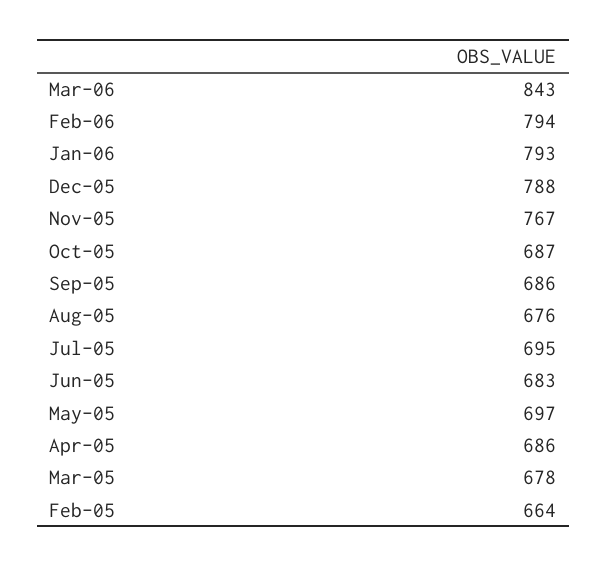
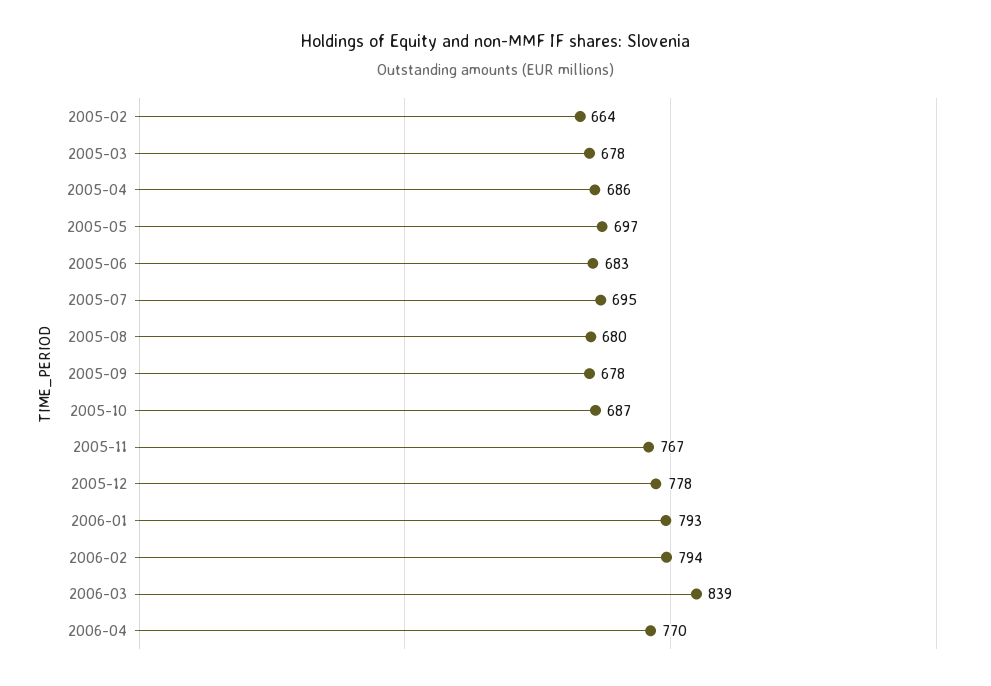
Mar-06: 843 -> 839
Dec-05: 788 -> 778
Sep-05: 686 -> 678
Aug-05: 676 -> 680
2006-04: none -> 770

